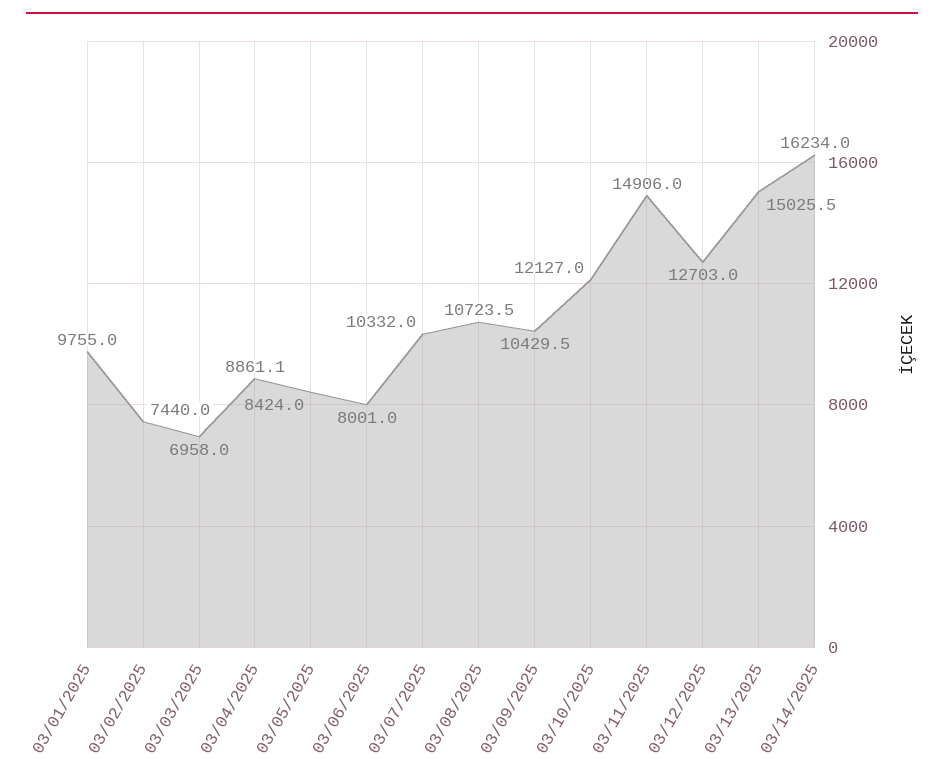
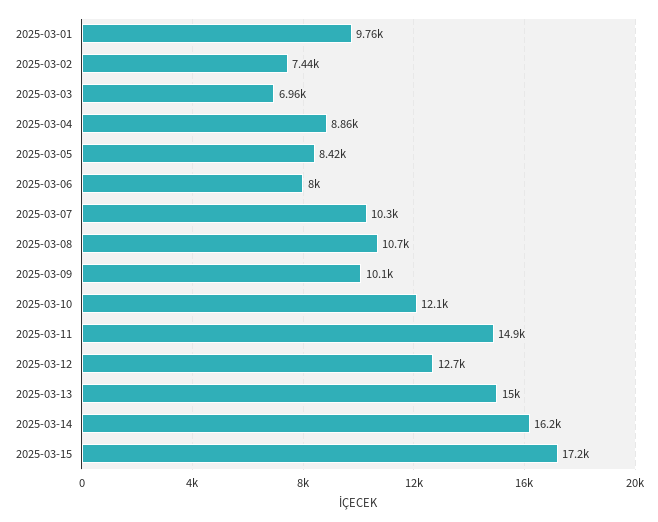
03/09/2025: 10429.5 -> 10100
2025-03-15: none -> 17200

